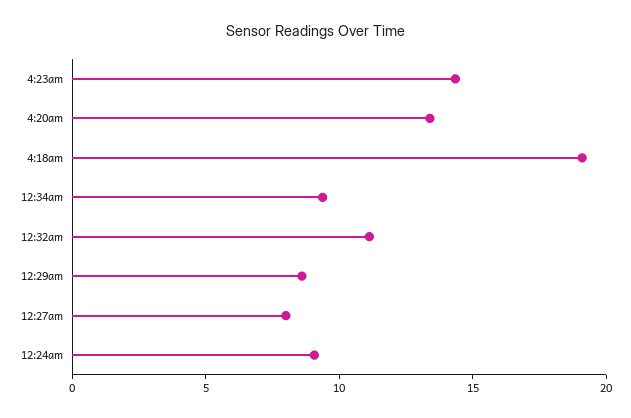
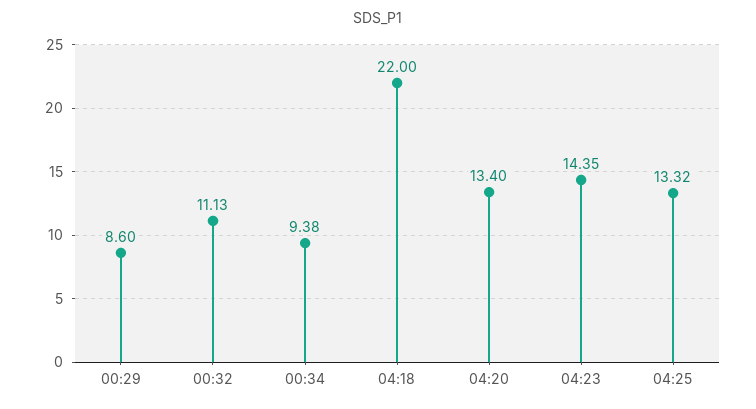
4:18am: 19 -> 22
12:27am: 8 -> none
12:24am: 9 -> none
04:25: none -> 13.32

